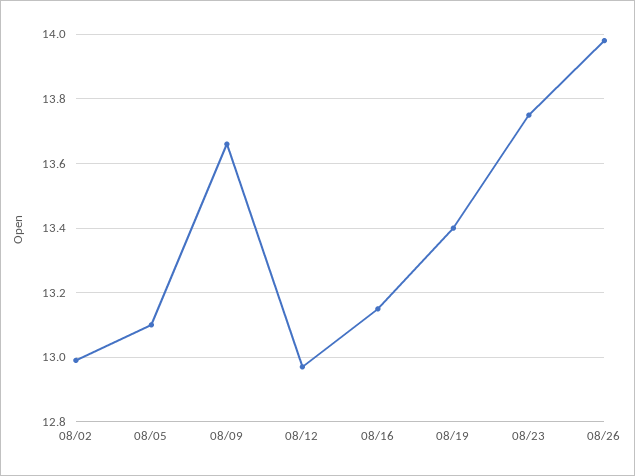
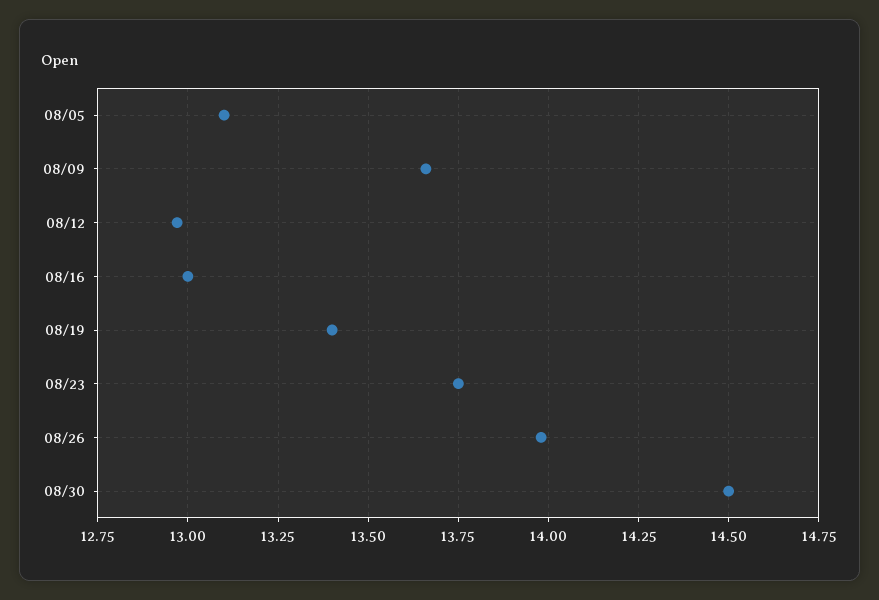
08/02: 13 -> none
08/16: 13.15 -> 13
08/30: none -> 14.5

